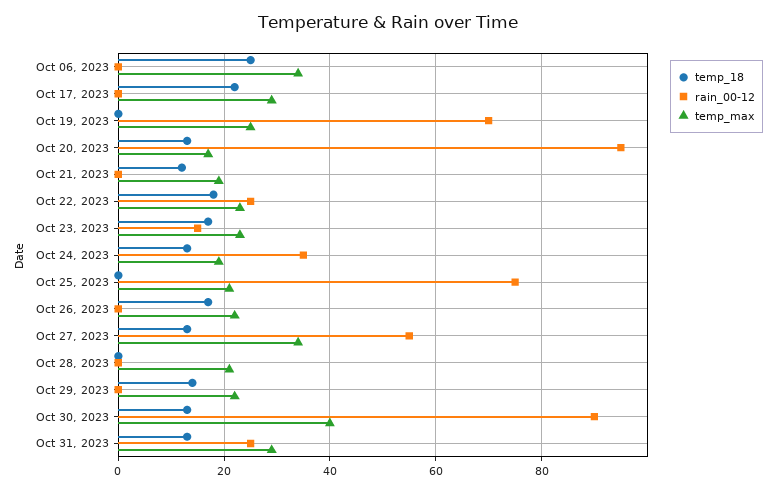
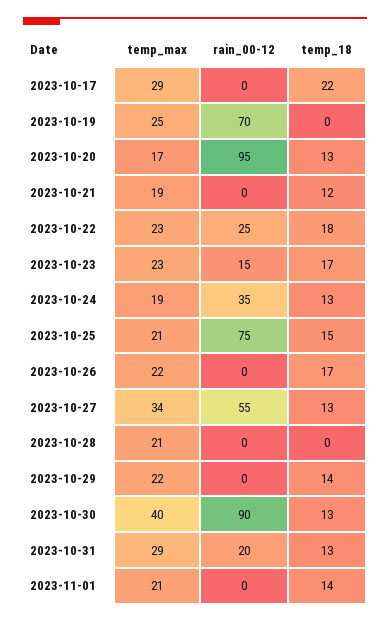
temp_18, Oct 06, 2023: 25 -> none
rain_00-12, Oct 06, 2023: 0 -> none
temp_max, Oct 06, 2023: 35 -> none
temp_18, Oct 25, 2023: 0 -> 15
rain_00-12, Oct 31, 2023: 25 -> 20
temp_max, 2023-11-01: none -> 21
rain_00-12, 2023-11-01: none -> 0
temp_18, 2023-11-01: none -> 14

